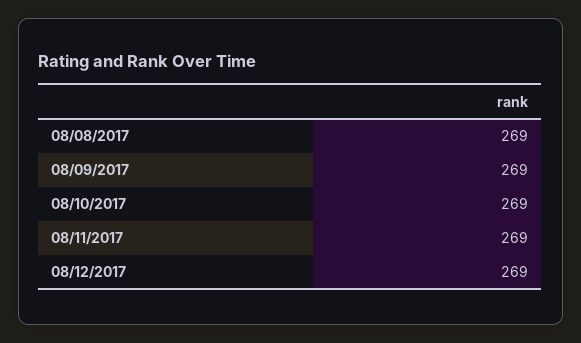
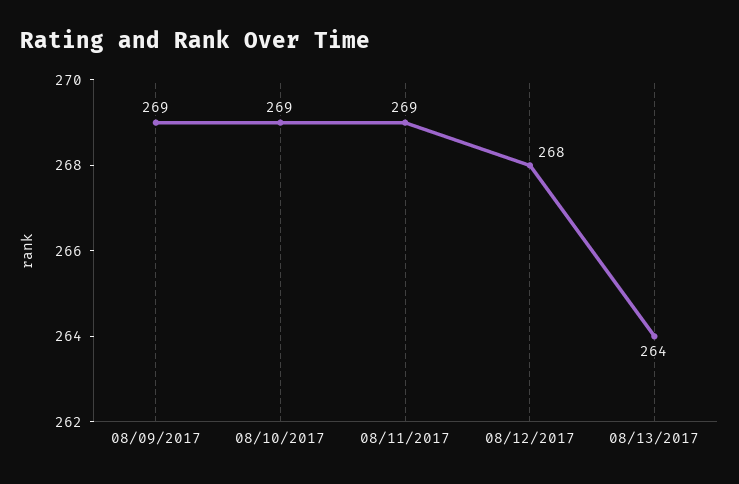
08/08/2017: 269 -> none
08/12/2017: 269 -> 268
08/13/2017: none -> 264

